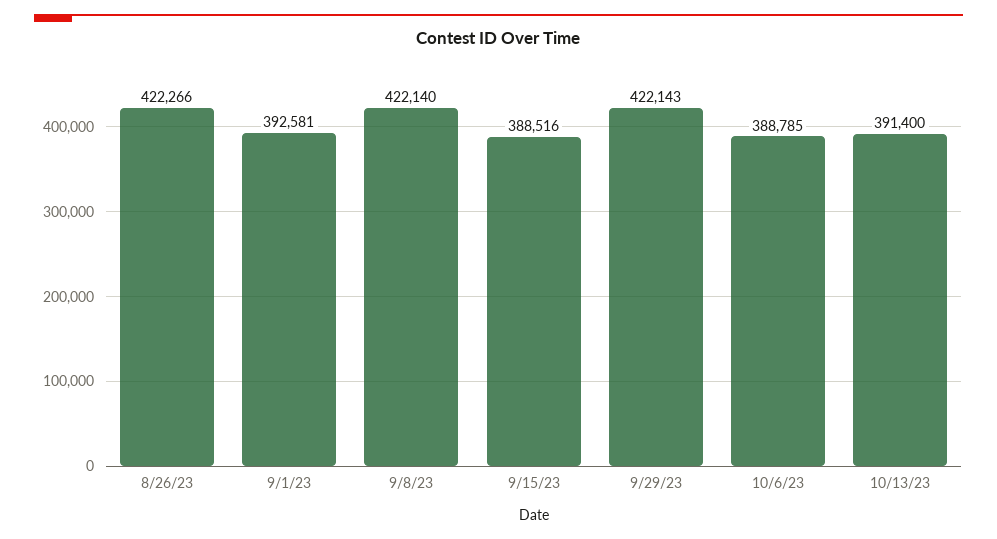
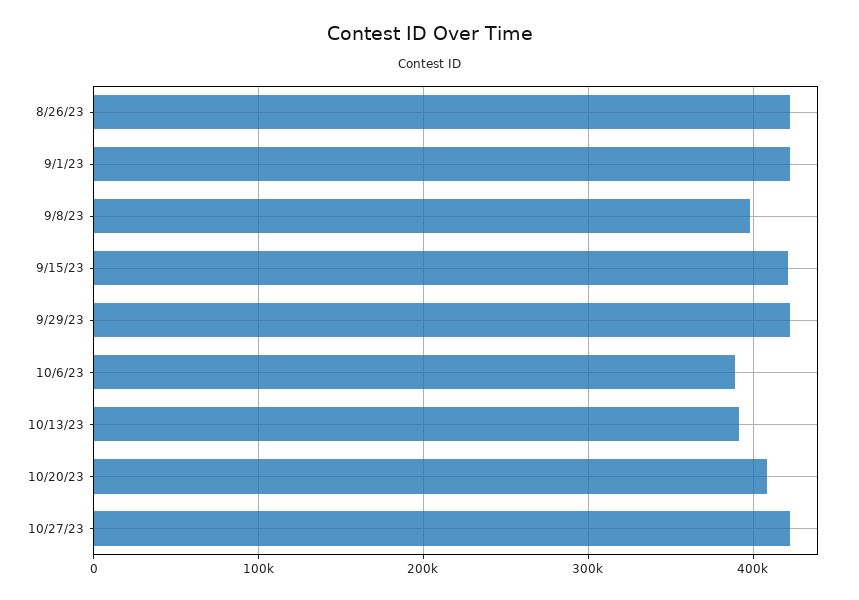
9/1/23: 392581 -> 420000
9/8/23: 422140 -> 400000
9/15/23: 388516 -> 420000
10/20/23: none -> 410000
10/27/23: none -> 420000

